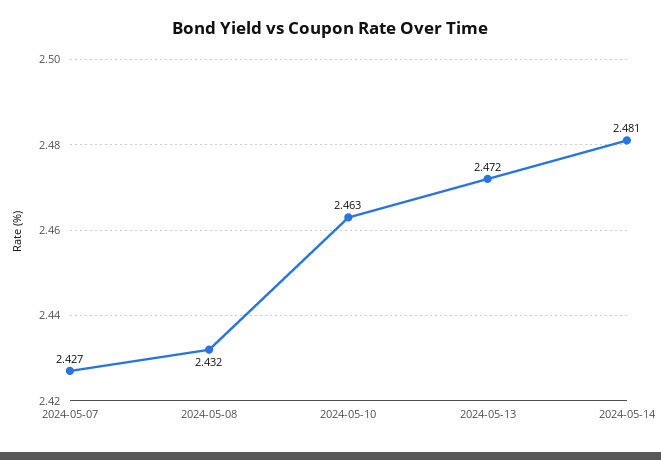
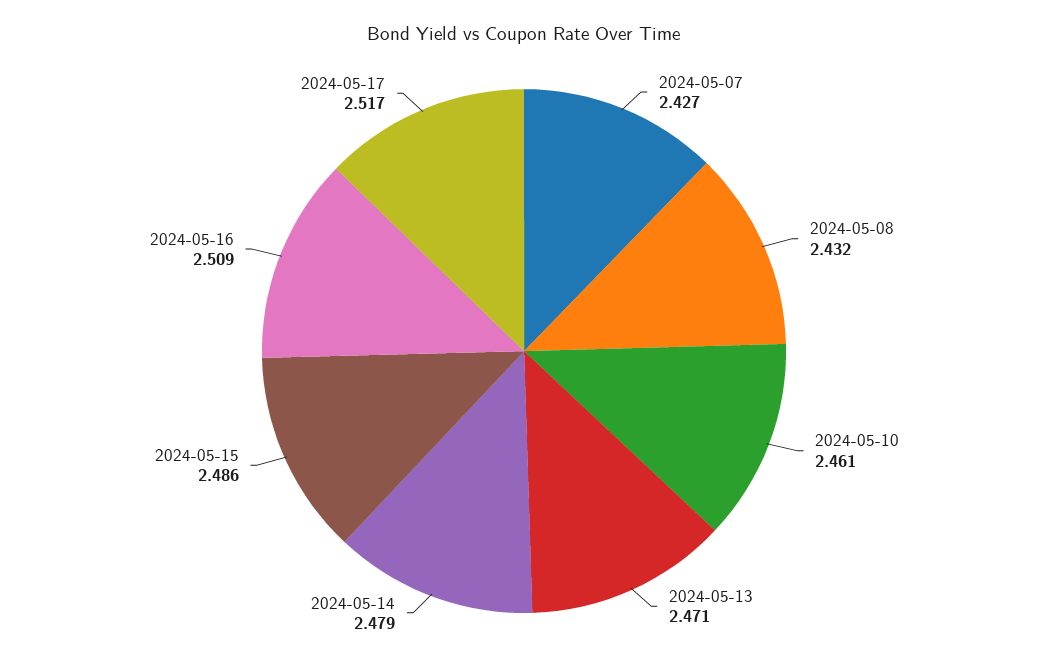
2024-05-10: 2.463 -> 2.461
2024-05-13: 2.472 -> 2.471
2024-05-14: 2.481 -> 2.479
2024-05-15: none -> 2.486
2024-05-16: none -> 2.509
2024-05-17: none -> 2.517

